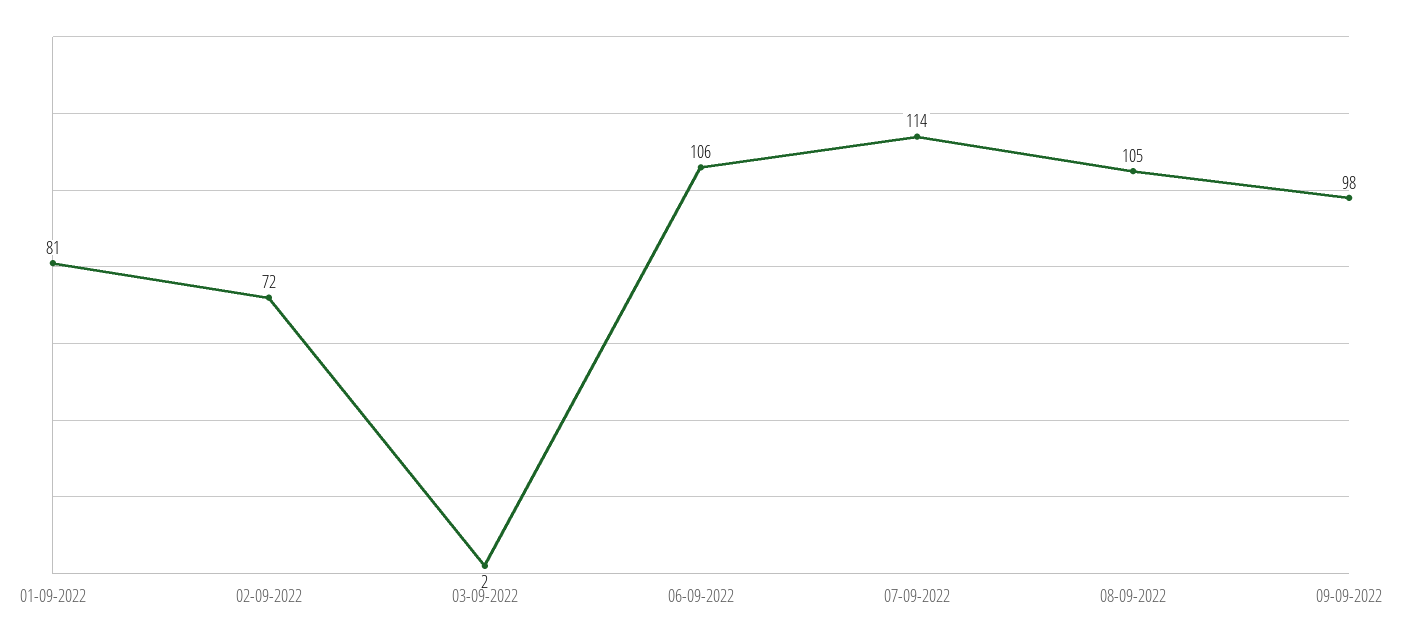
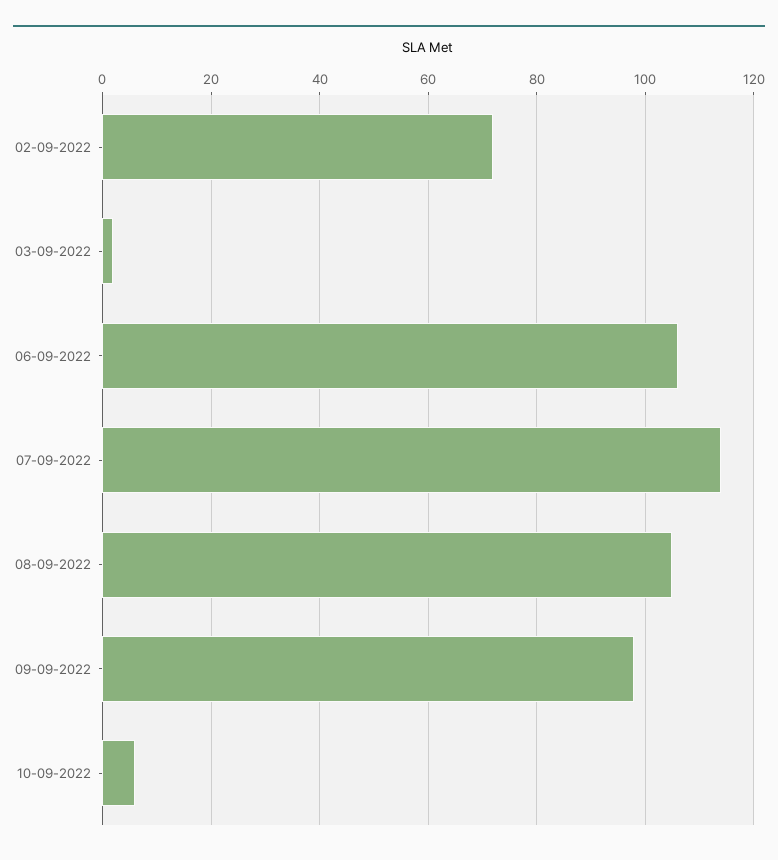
01-09-2022: 81 -> none
10-09-2022: none -> 5

